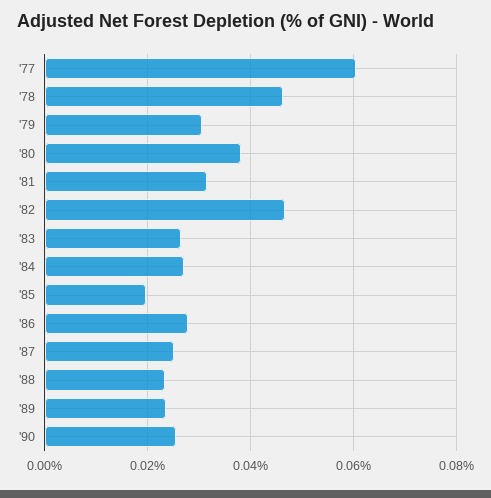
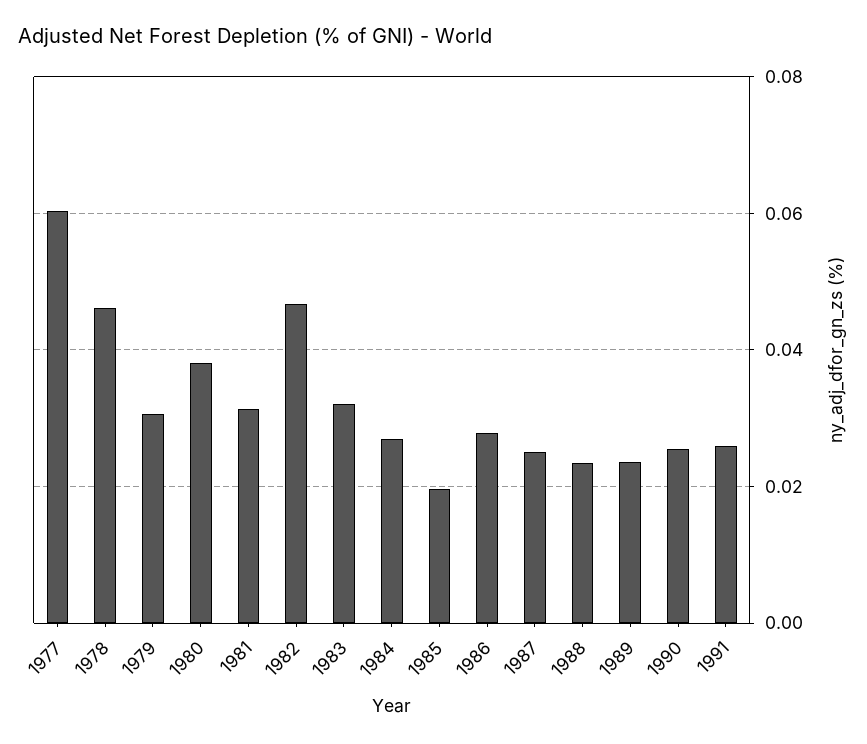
'83: 0.026 -> 0.032
1991: none -> 0.026

